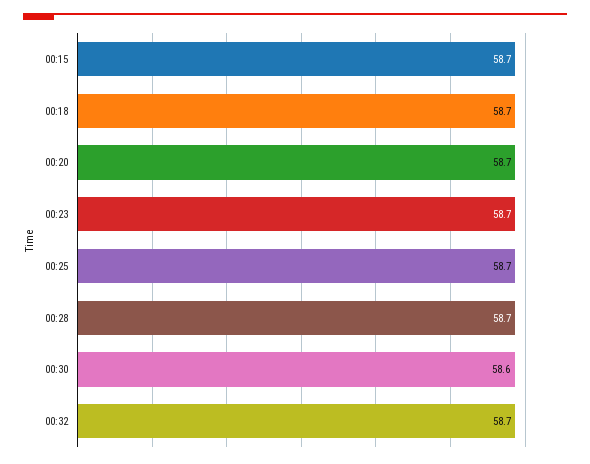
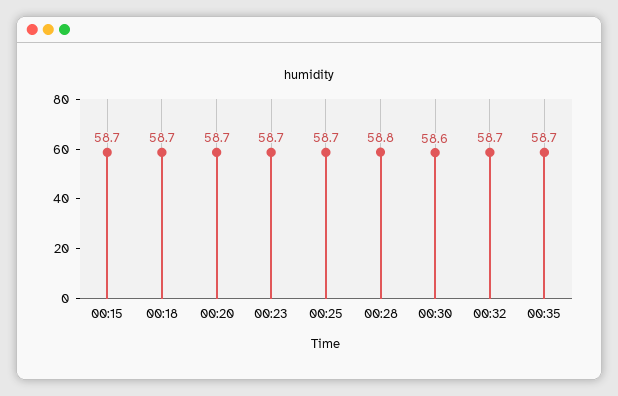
00:28: 58.7 -> 58.8
00:35: none -> 58.7

